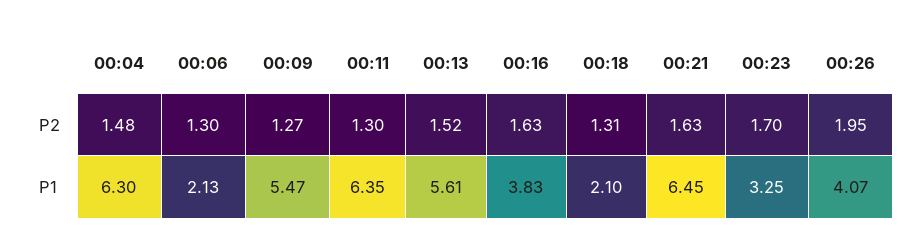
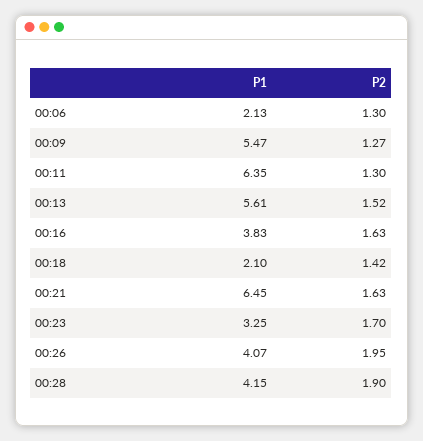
00:04, P2: 1.48 -> none
00:18, P2: 1.31 -> 1.42
00:04, P1: 6.3 -> none
00:28, P1: none -> 4.15
00:28, P2: none -> 1.9

